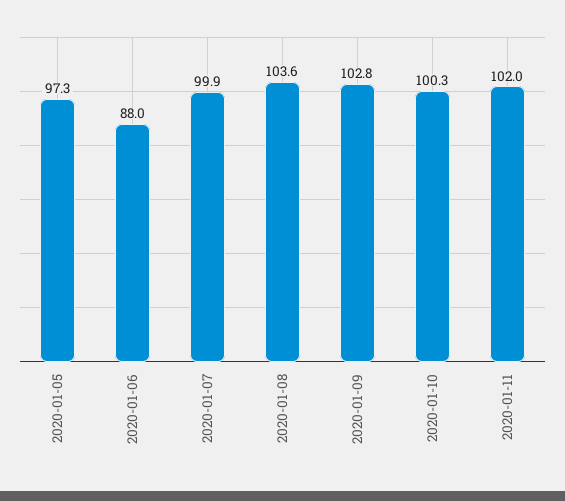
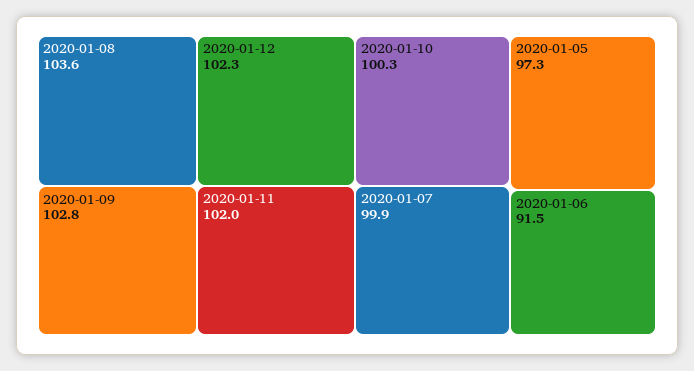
2020-01-06: 88 -> 91.5
2020-01-12: none -> 102.3

